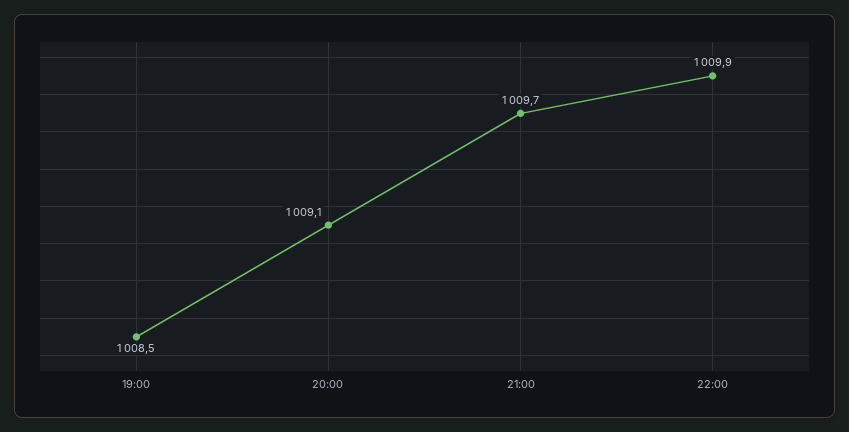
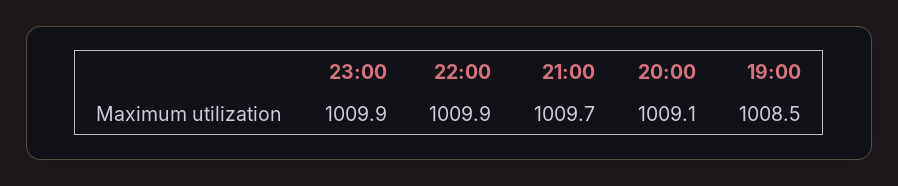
23:00: none -> 1009.9

